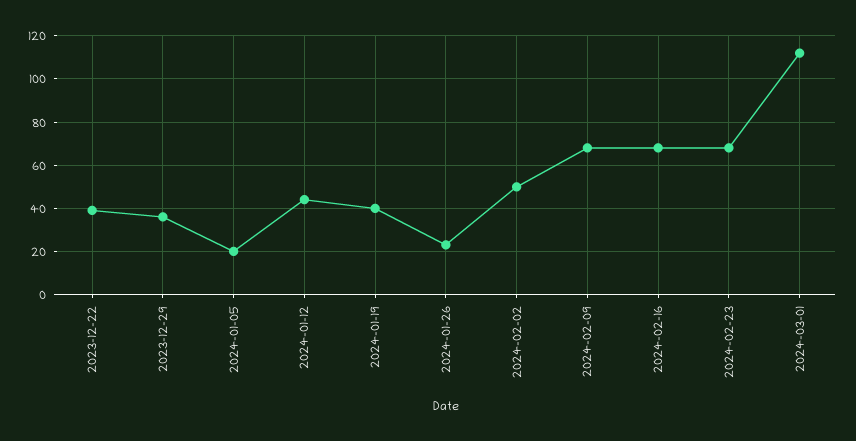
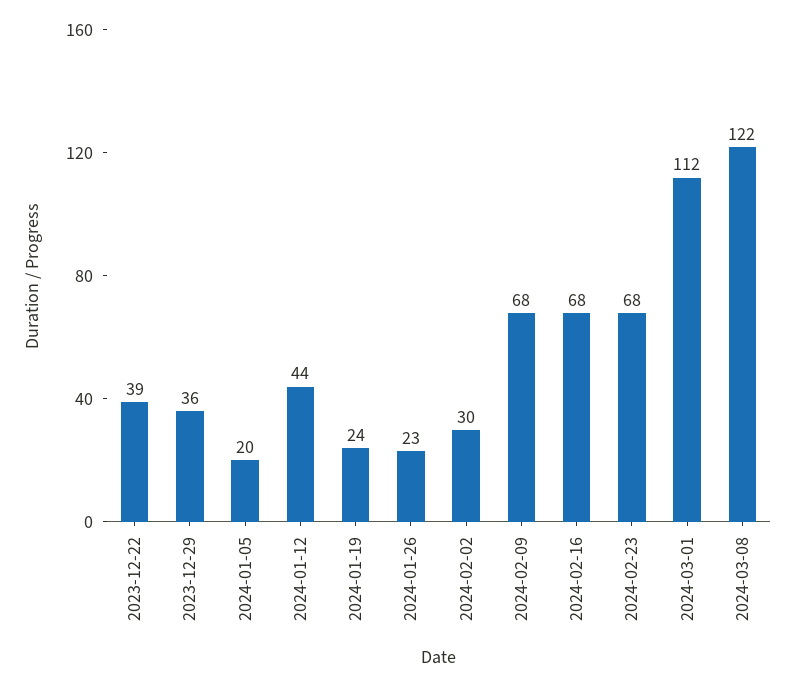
2024-01-19: 40 -> 24
2024-02-02: 50 -> 30
2024-03-08: none -> 122

